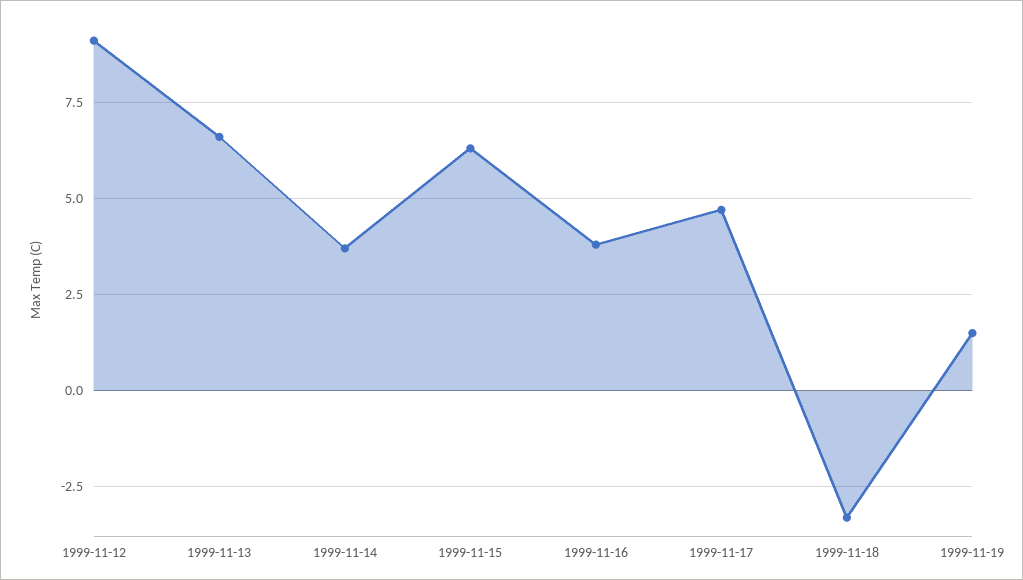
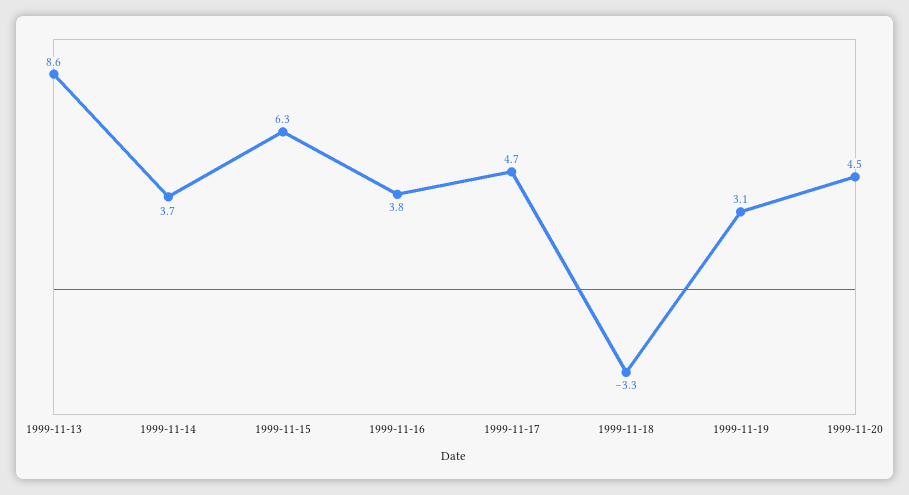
1999-11-12: 9 -> none
1999-11-13: 6.5 -> 8.6
1999-11-19: 1.5 -> 3.1
1999-11-20: none -> 4.5

